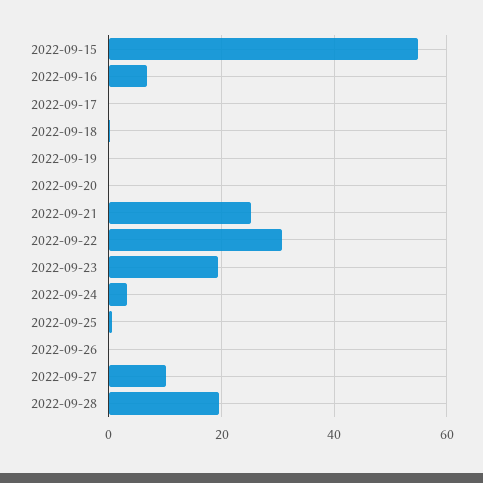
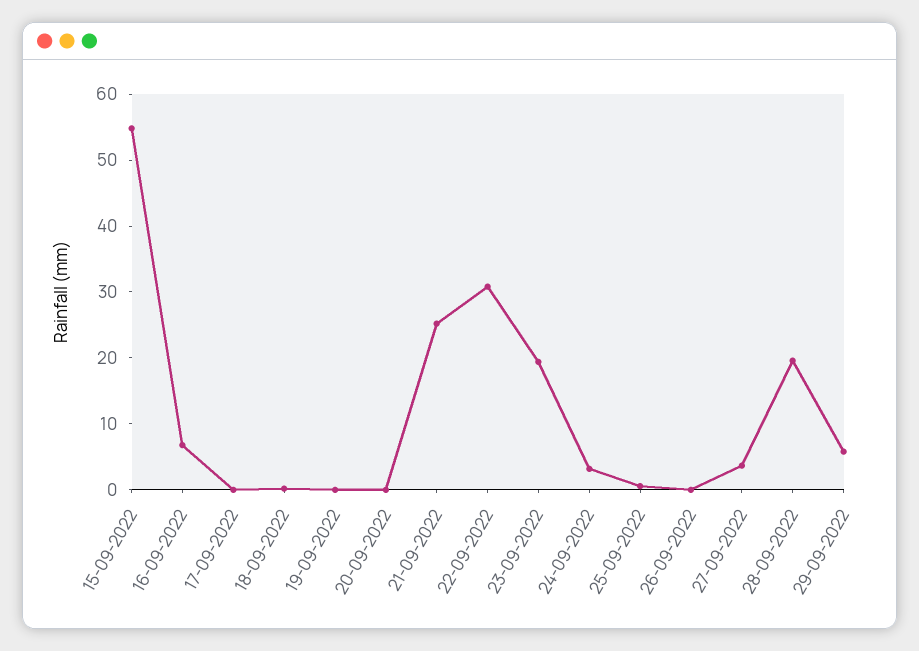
2022-09-27: 10 -> 4
29-09-2022: none -> 6

